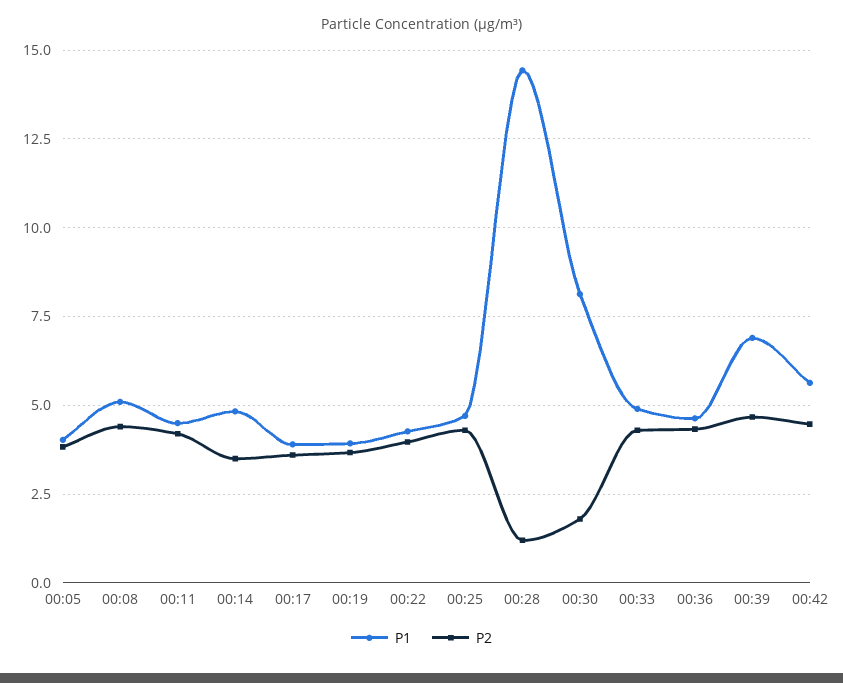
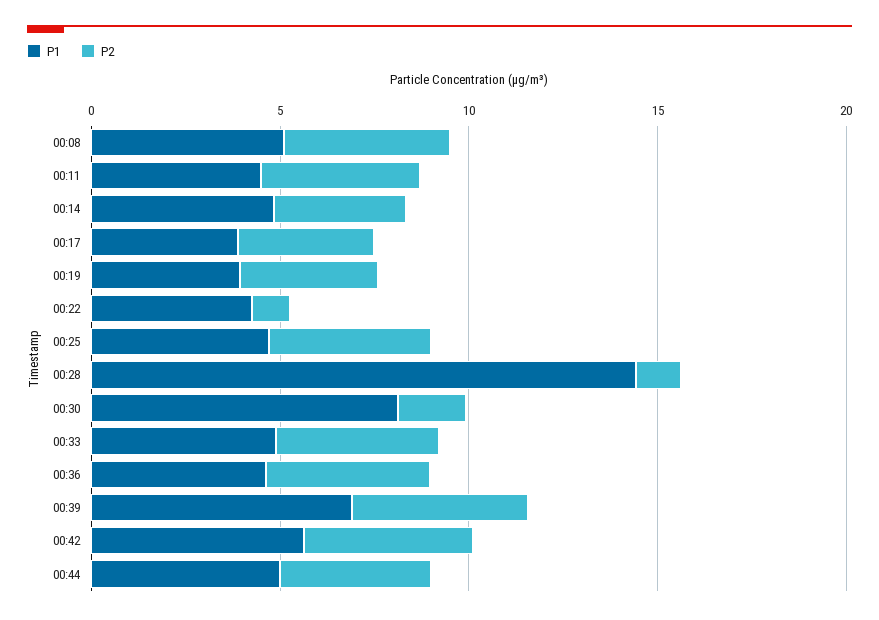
P1, 00:05: 4 -> none
P2, 00:05: 3.75 -> none
P2, 00:22: 4 -> 1
P1, 00:44: none -> 5
P2, 00:44: none -> 4

